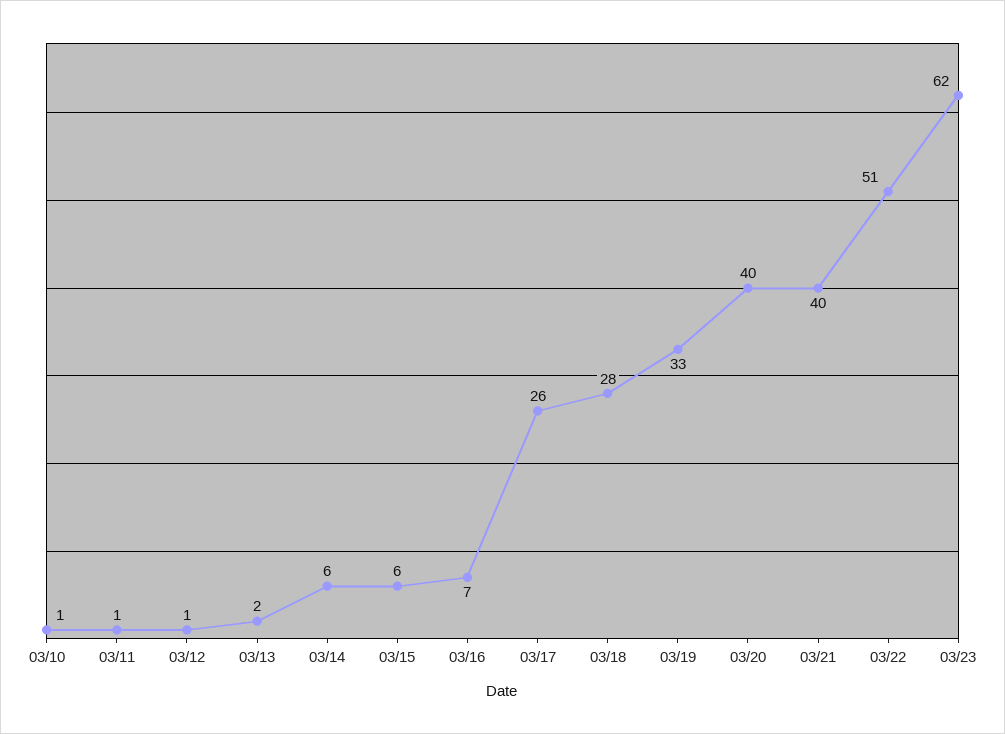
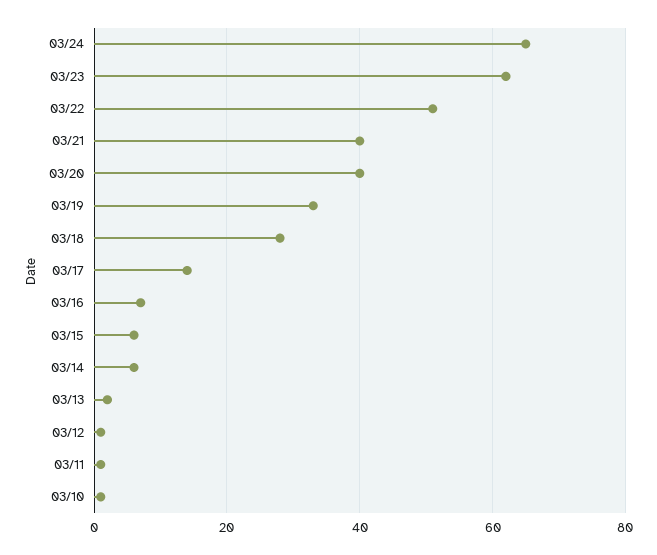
03/17: 26 -> 15
03/24: none -> 65

